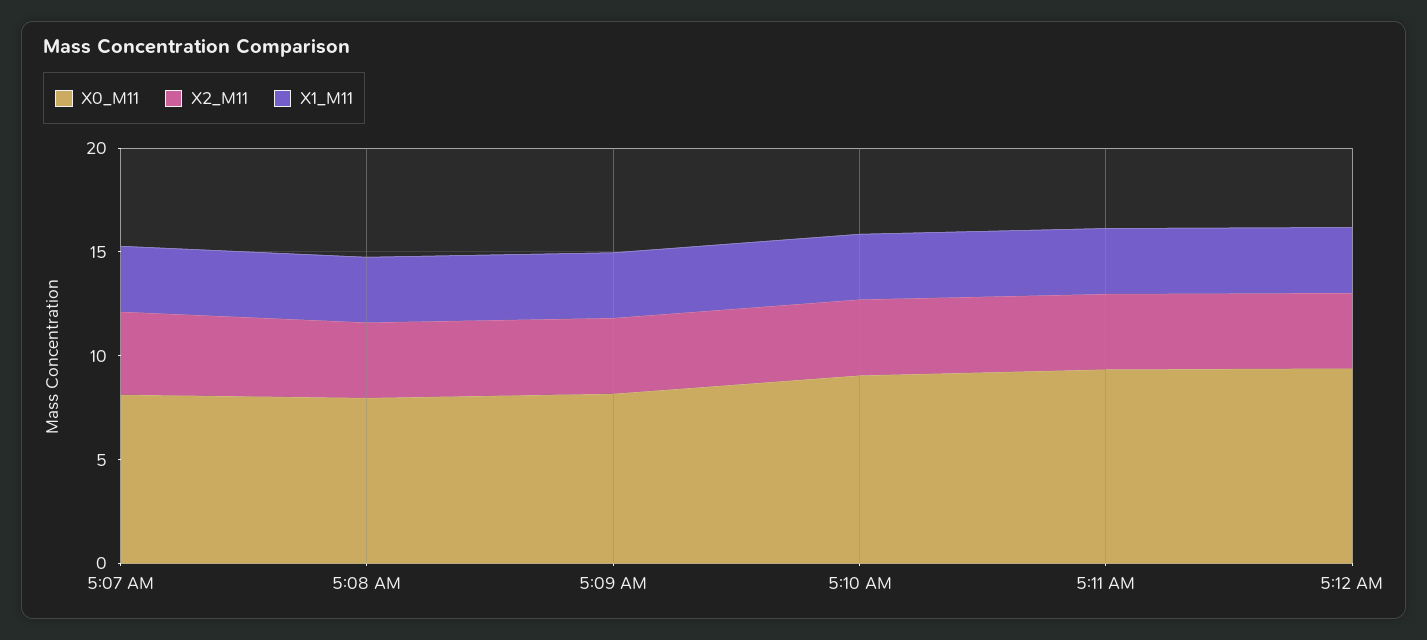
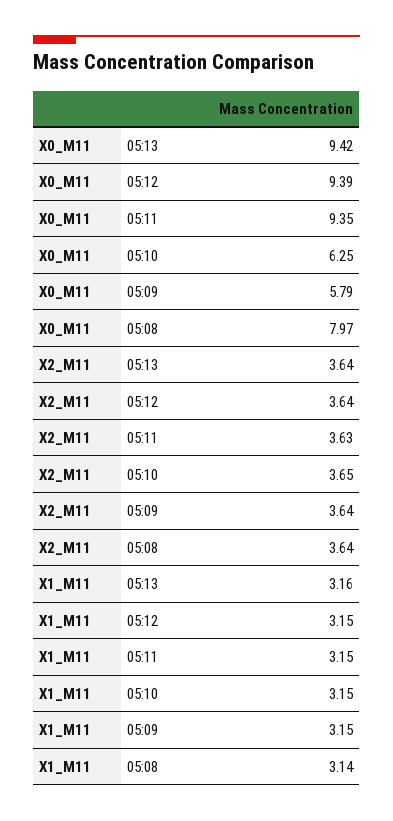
X0_M11, 5:07 AM: 8 -> none
X2_M11, 5:07 AM: 4 -> none
X1_M11, 5:07 AM: 3 -> none
X0_M11, 5:09 AM: 8 -> 5.79
X0_M11, 5:10 AM: 9 -> 6.25
X0_M11, 05:13: none -> 9.42
X2_M11, 05:13: none -> 3.64
X1_M11, 05:13: none -> 3.16

